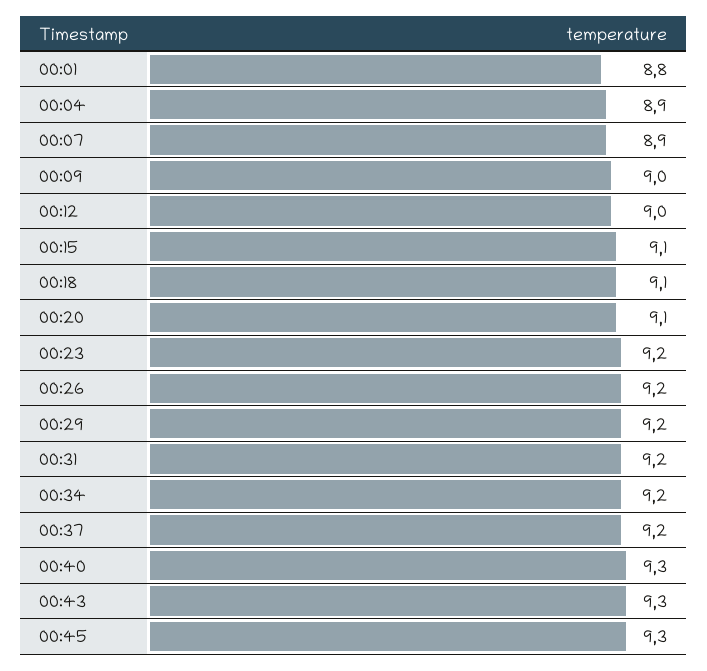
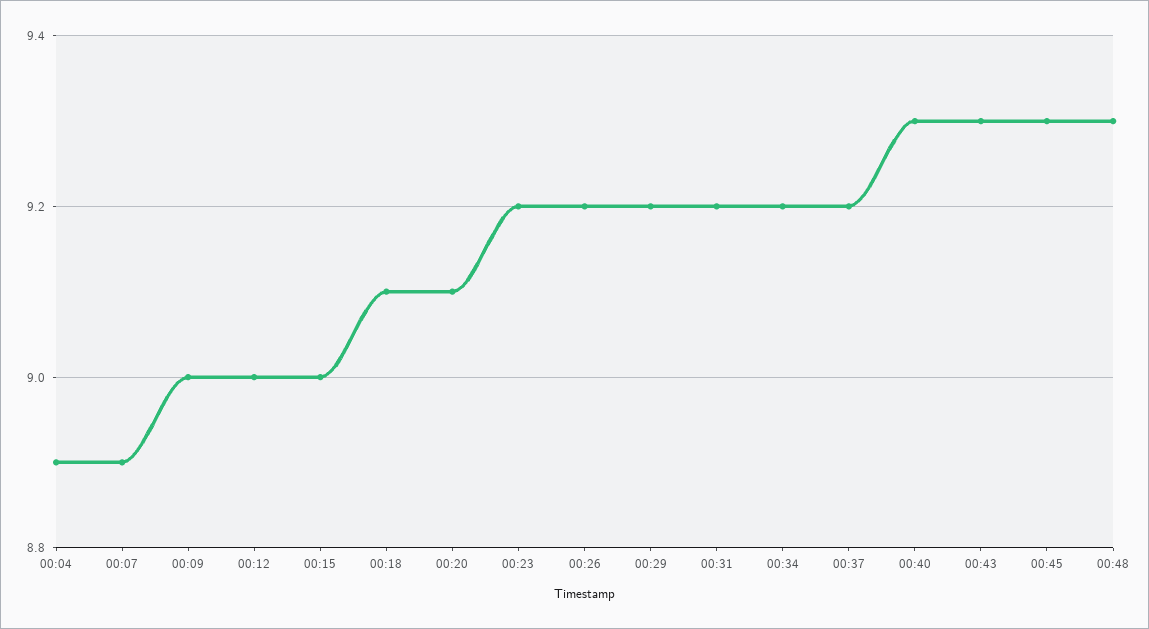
00:01: 8.8 -> none
00:15: 9.1 -> 9
00:48: none -> 9.3

